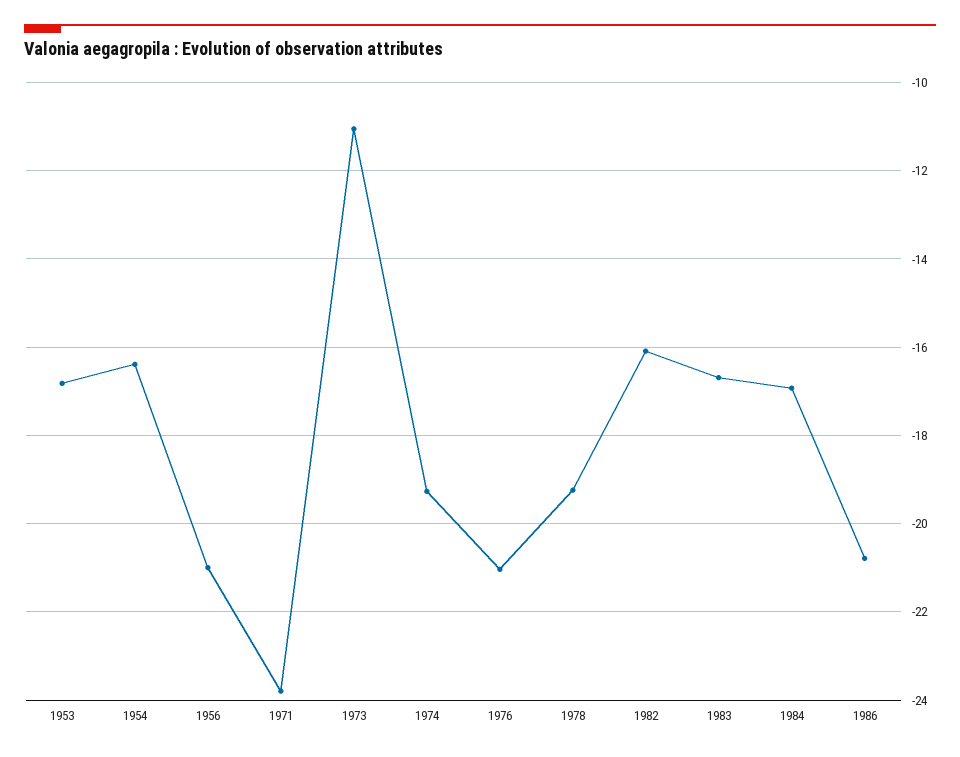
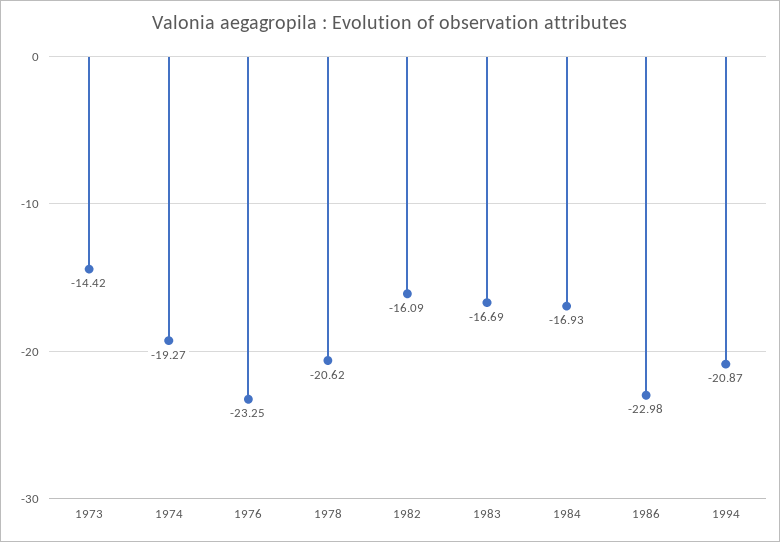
1953: -16.8 -> none
1954: -16.4 -> none
1956: -21 -> none
1971: -23.8 -> none
1973: -11 -> -14.42
1976: -21 -> -23.25
1978: -19.2 -> -20.62
1986: -20.8 -> -22.98
1994: none -> -20.87

